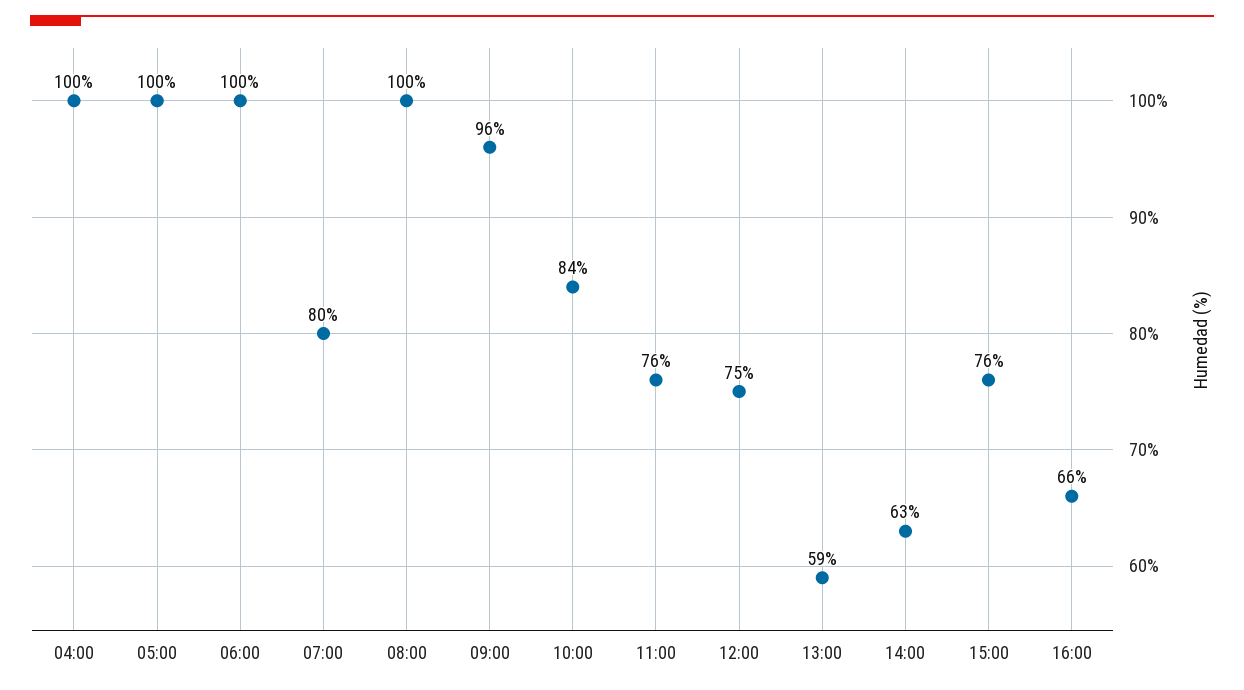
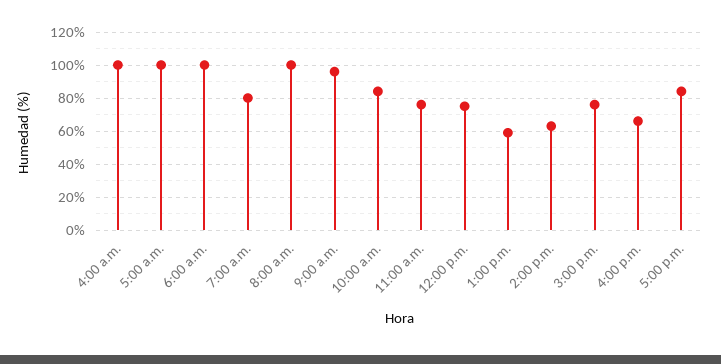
5:00 p.m.: none -> 85

